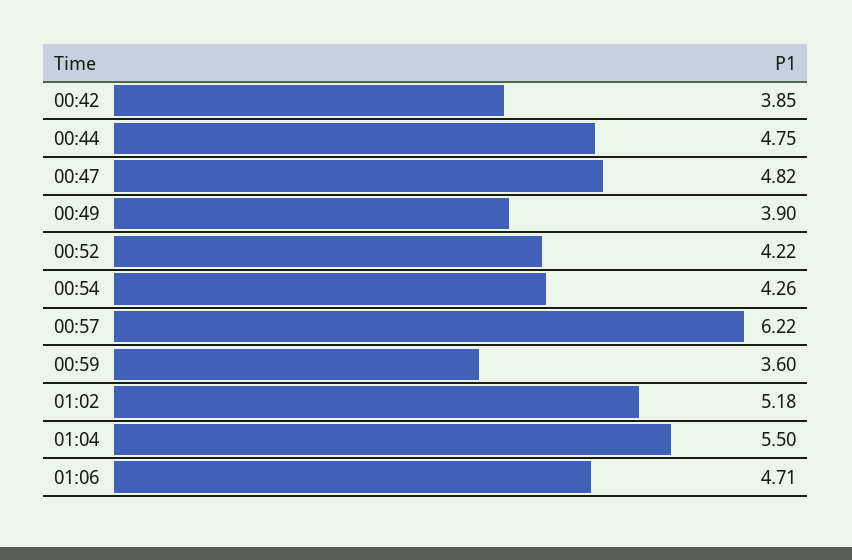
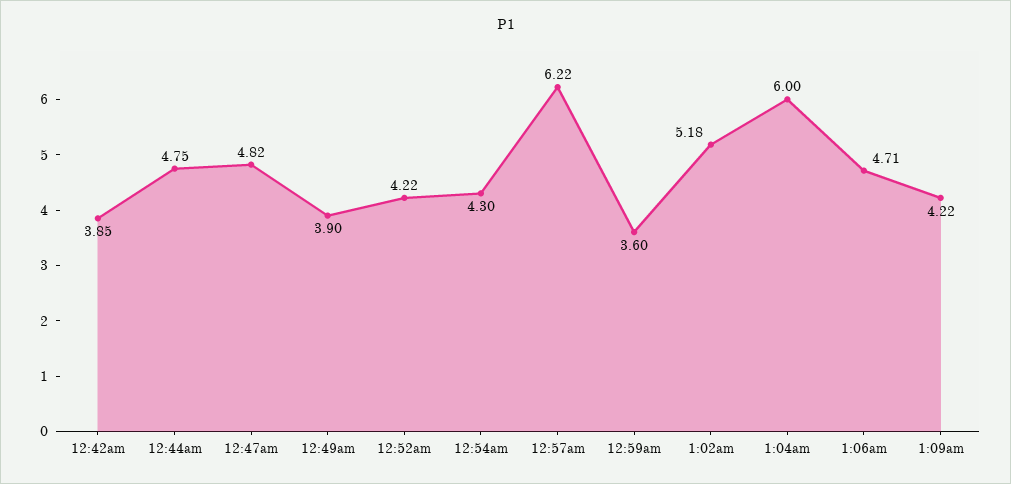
00:54: 4.26 -> 4.3
01:04: 5.5 -> 6
1:09am: none -> 4.22

